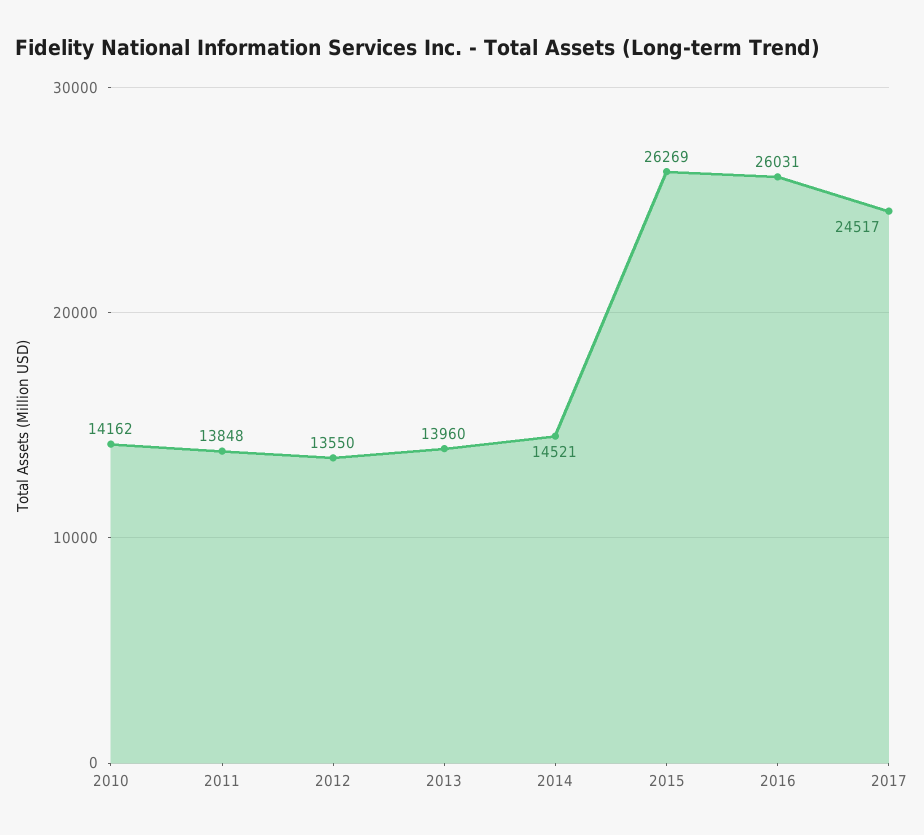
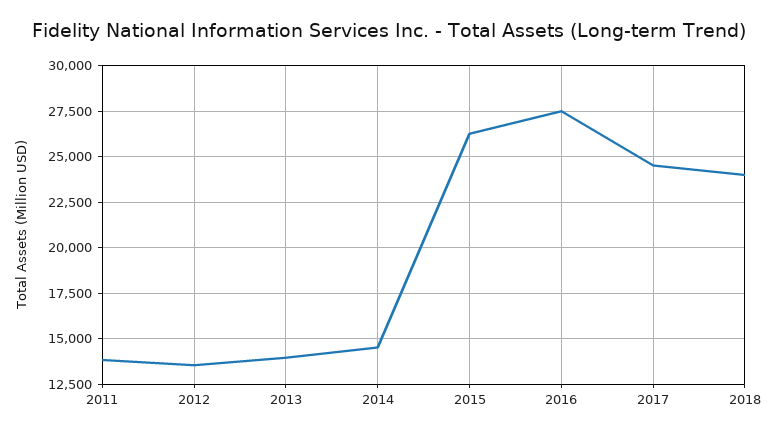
2010: 14162 -> none
2016: 26031 -> 27500
2018: none -> 24000

